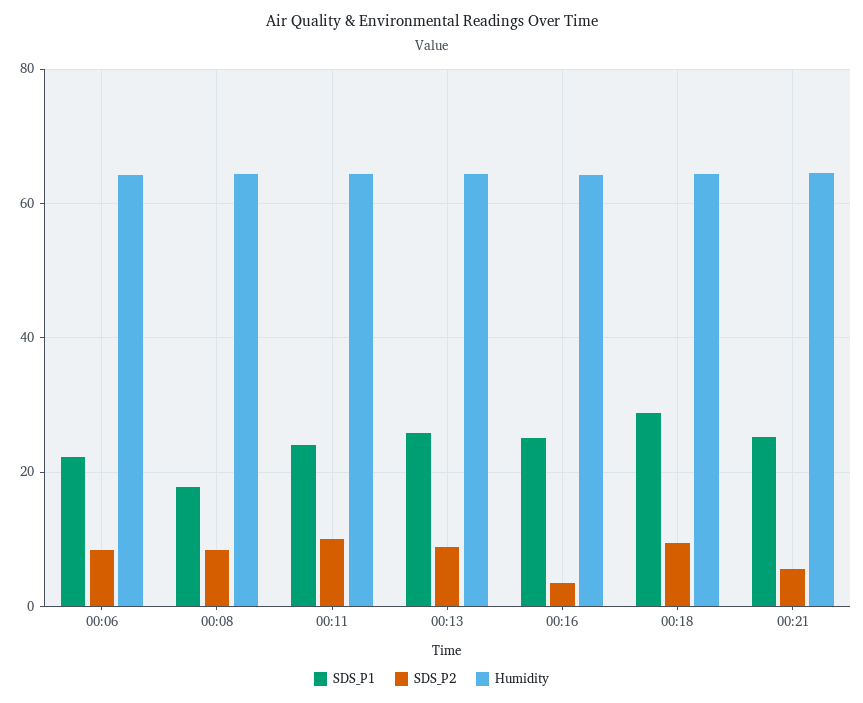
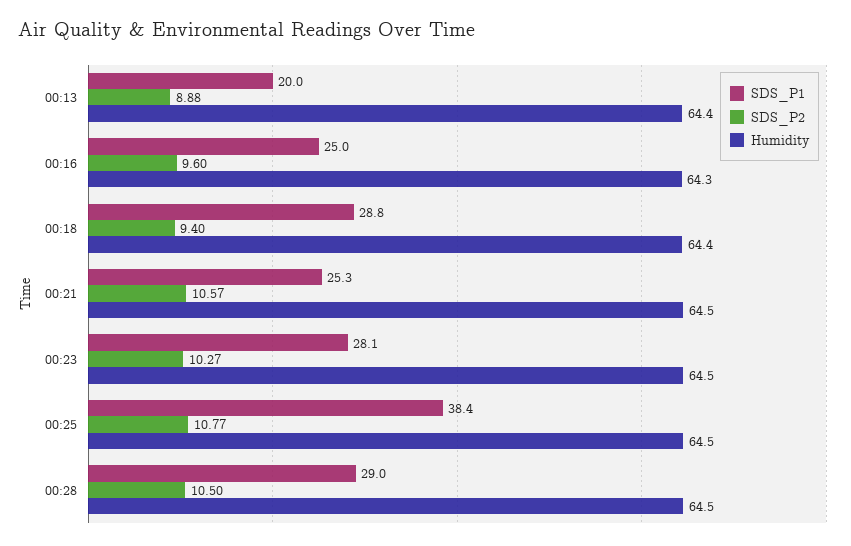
SDS_P1, 00:06: 22 -> none
SDS_P2, 00:06: 8 -> none
Humidity, 00:06: 64 -> none
SDS_P1, 00:08: 18 -> none
SDS_P2, 00:08: 8 -> none
Humidity, 00:08: 64 -> none
SDS_P1, 00:11: 24 -> none
SDS_P2, 00:11: 10 -> none
Humidity, 00:11: 64 -> none
SDS_P1, 00:13: 26 -> 20
SDS_P2, 00:16: 4 -> 9.6
SDS_P2, 00:21: 6 -> 10.57
SDS_P1, 00:23: none -> 28.1
SDS_P2, 00:23: none -> 10.27
Humidity, 00:23: none -> 64.5
SDS_P1, 00:25: none -> 38.4
SDS_P2, 00:25: none -> 10.77
Humidity, 00:25: none -> 64.5
SDS_P1, 00:28: none -> 29
SDS_P2, 00:28: none -> 10.5
Humidity, 00:28: none -> 64.5

